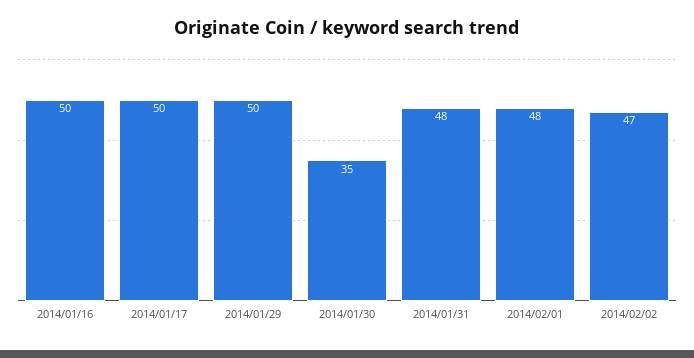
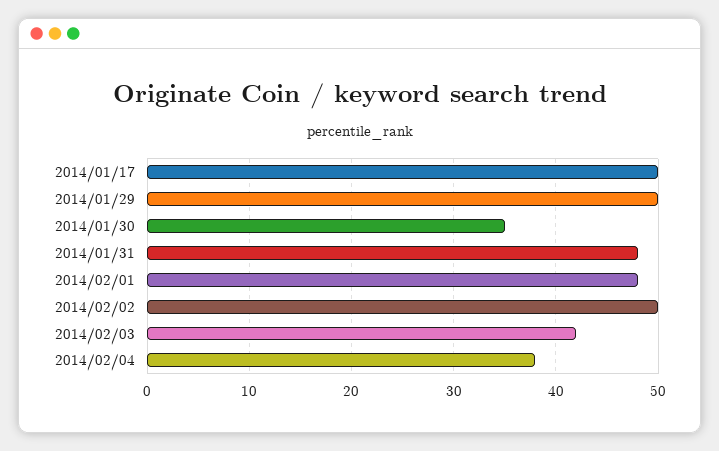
2014/01/16: 50 -> none
2014/02/02: 47 -> 50
2014/02/03: none -> 42
2014/02/04: none -> 38

